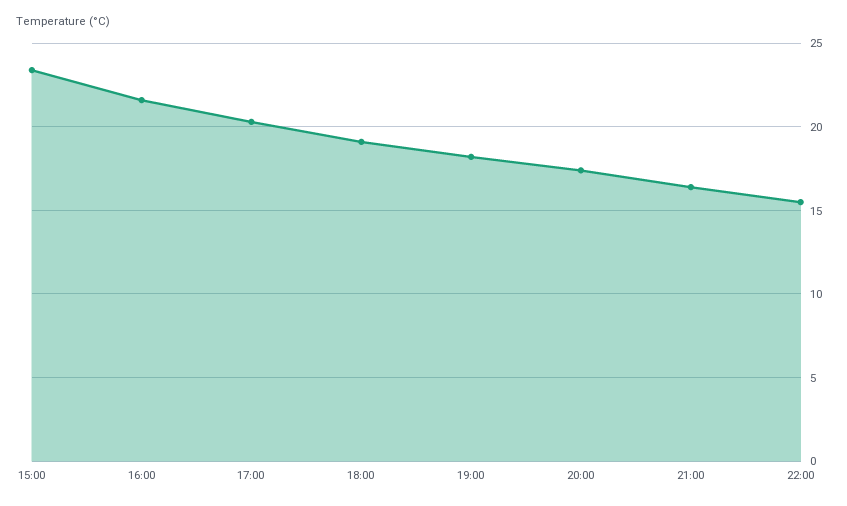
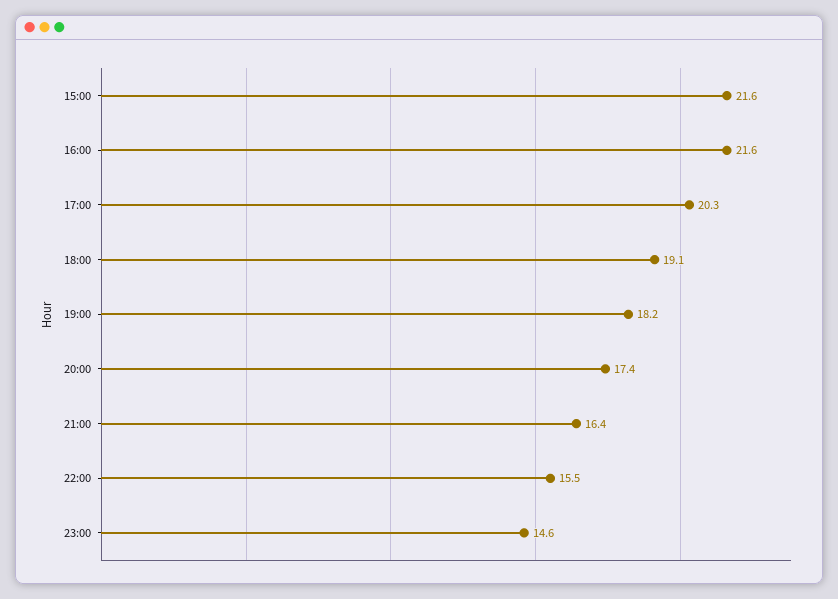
15:00: 23.5 -> 21.6
23:00: none -> 14.6

